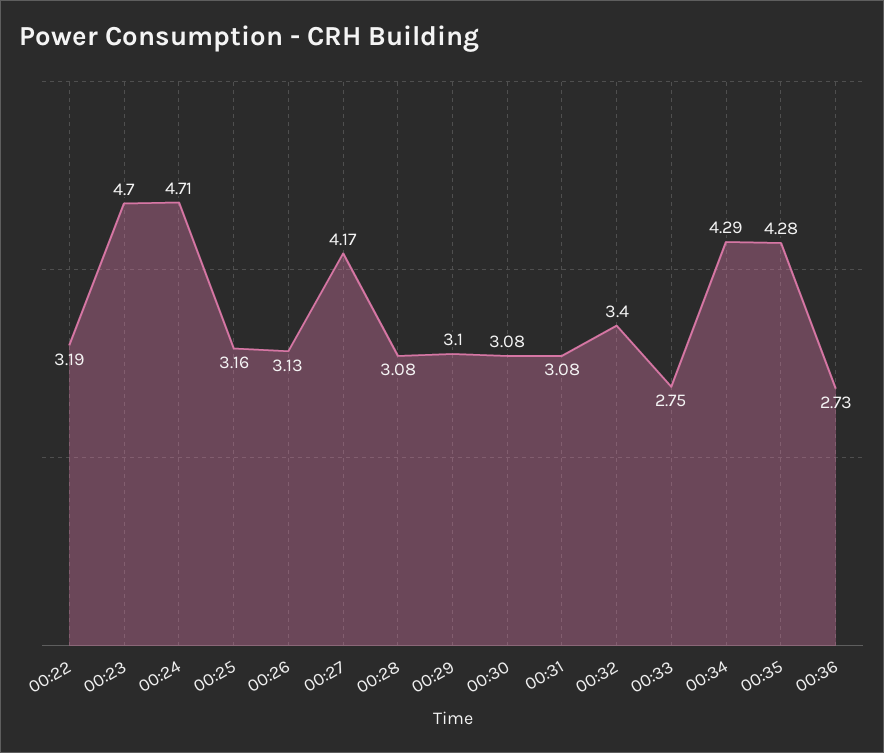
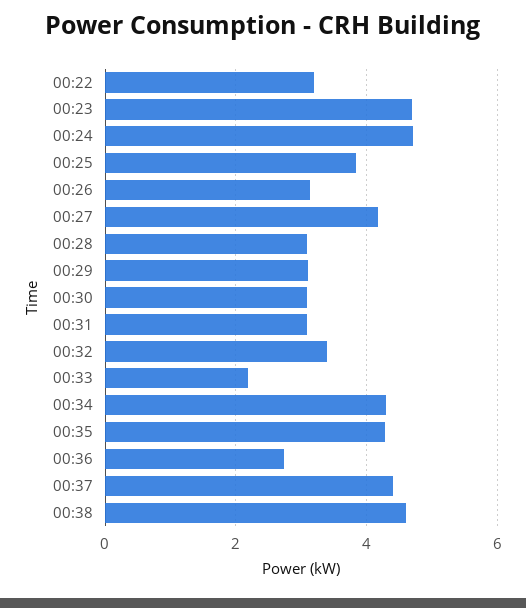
00:25: 3.16 -> 3.8
00:33: 2.75 -> 2.2
00:37: none -> 4.4
00:38: none -> 4.6

